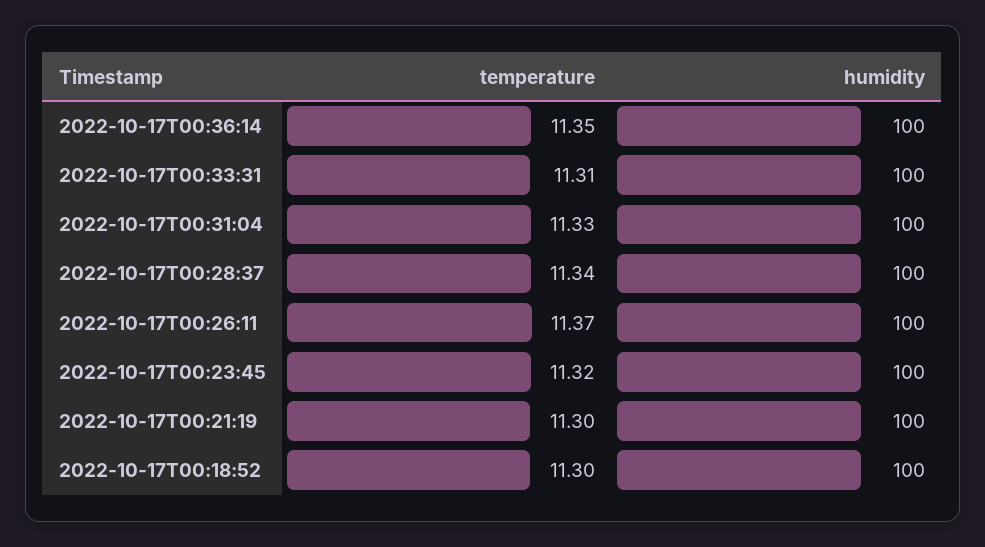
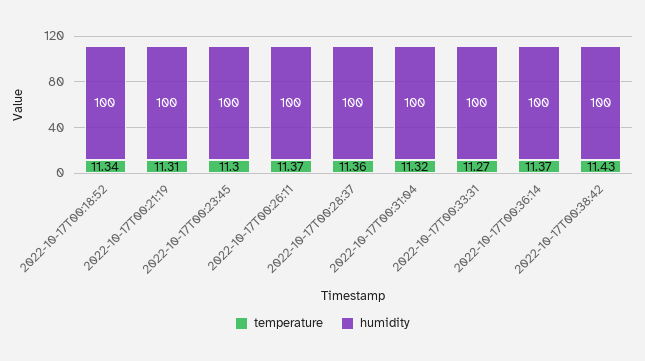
temperature, 2022-10-17T00:36:14: 11.35 -> 11.37
temperature, 2022-10-17T00:33:31: 11.31 -> 11.27
temperature, 2022-10-17T00:31:04: 11.33 -> 11.32
temperature, 2022-10-17T00:28:37: 11.34 -> 11.36
temperature, 2022-10-17T00:23:45: 11.32 -> 11.3
temperature, 2022-10-17T00:21:19: 11.3 -> 11.31
temperature, 2022-10-17T00:18:52: 11.3 -> 11.34
temperature, 2022-10-17T00:38:42: none -> 11.43
humidity, 2022-10-17T00:38:42: none -> 100

